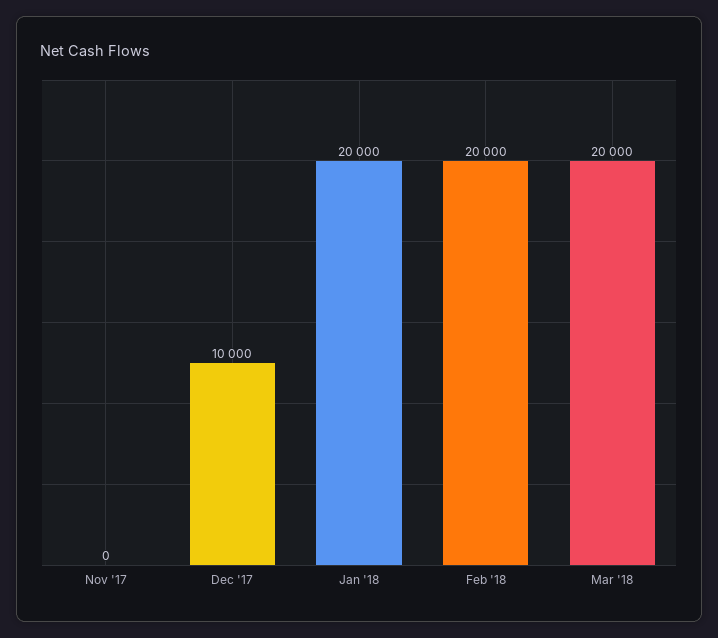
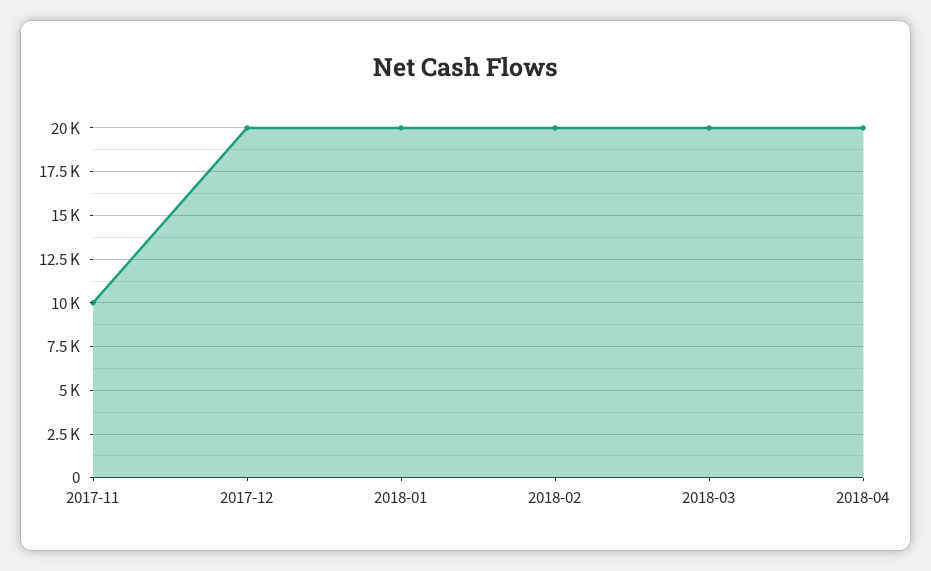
Nov '17: 0 -> 10000
Dec '17: 10000 -> 20000
2018-04: none -> 20000

